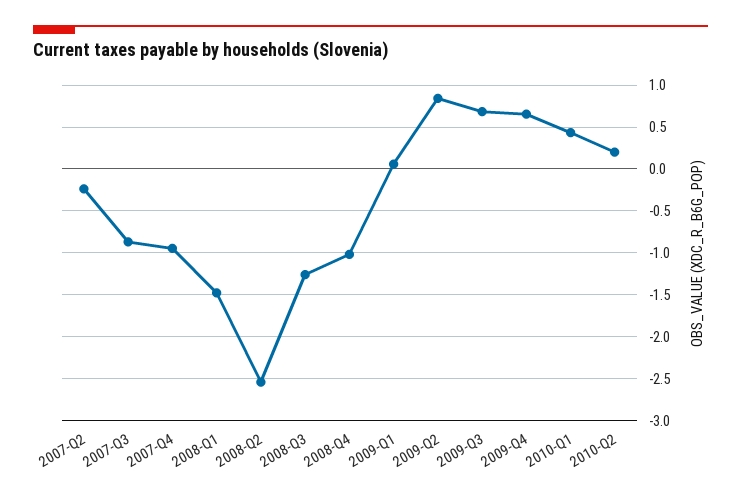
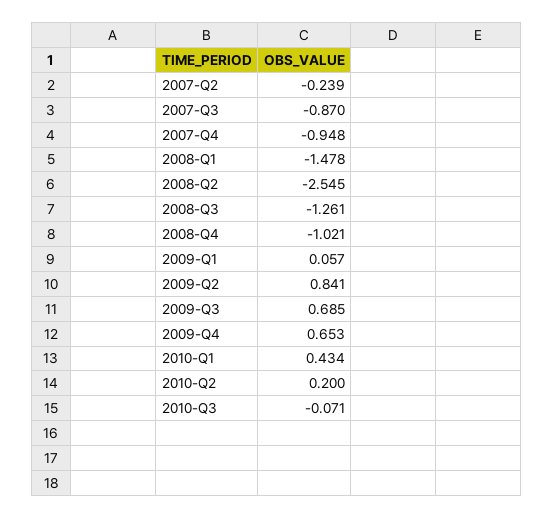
2010-Q3: none -> -0.071

